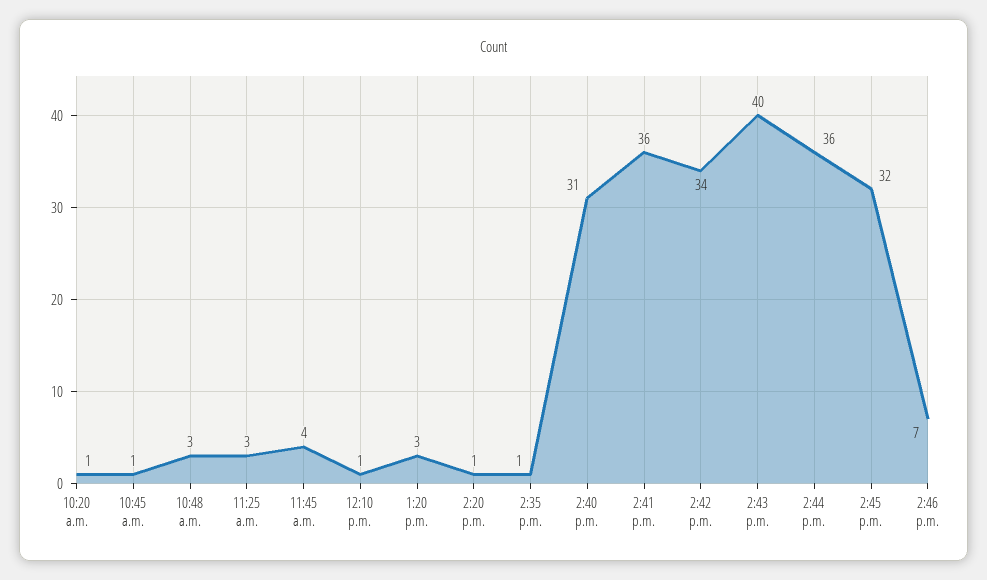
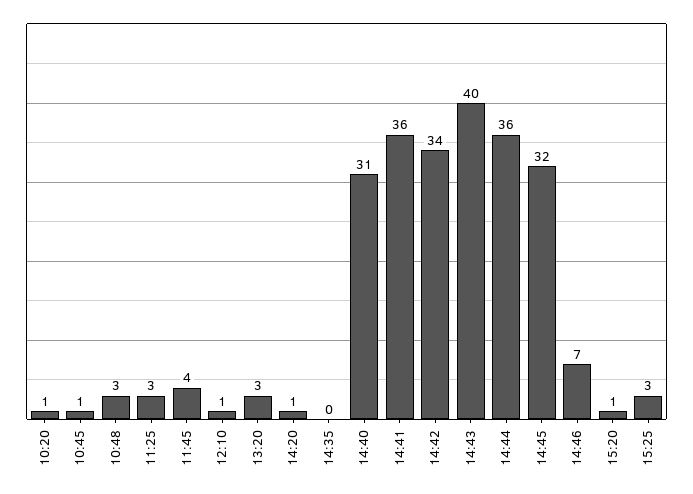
2:35 p.m.: 1 -> 0
15:20: none -> 1
15:25: none -> 3

